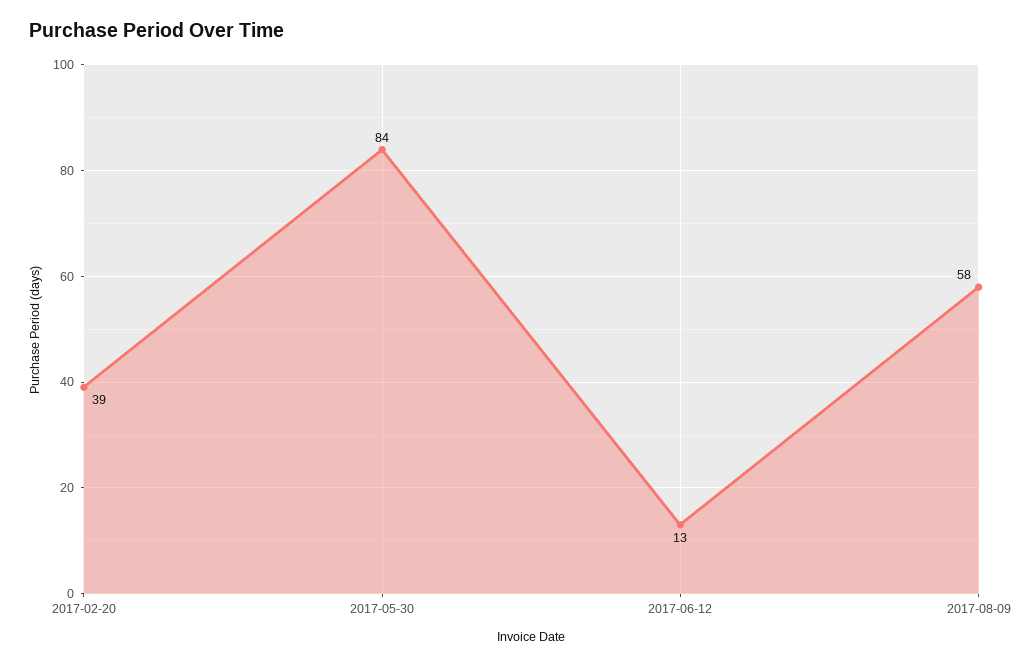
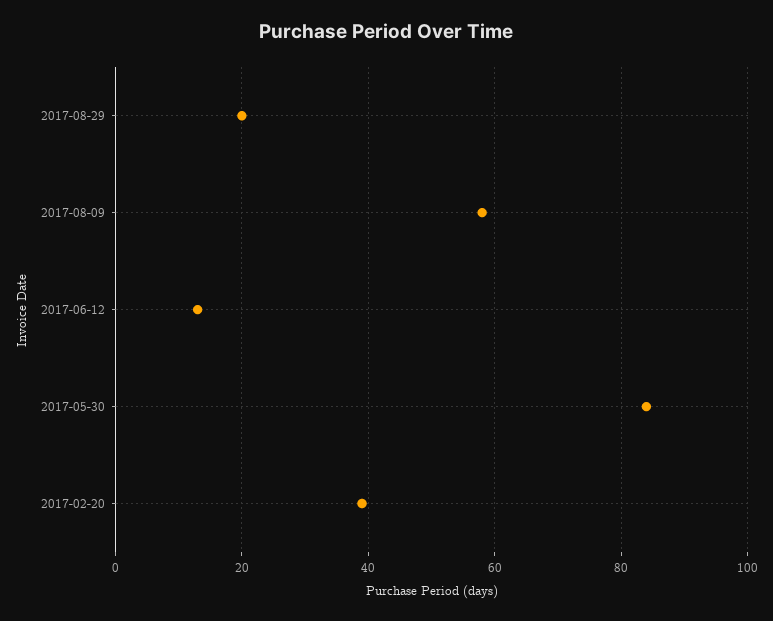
2017-08-29: none -> 20

